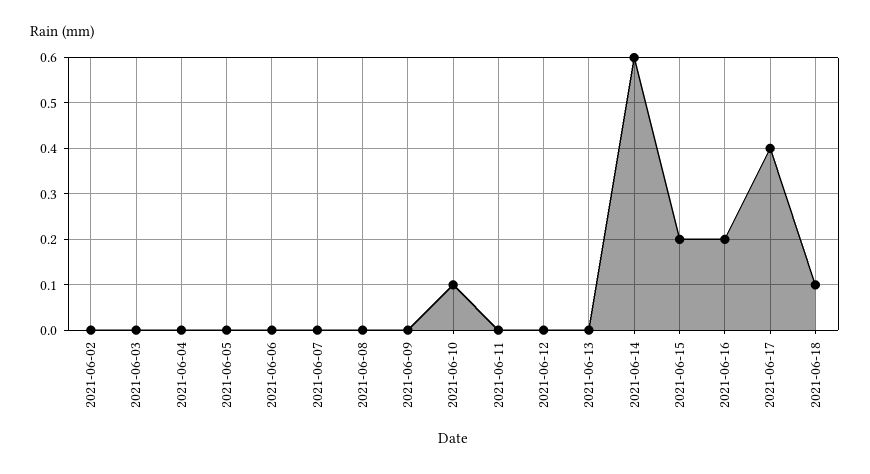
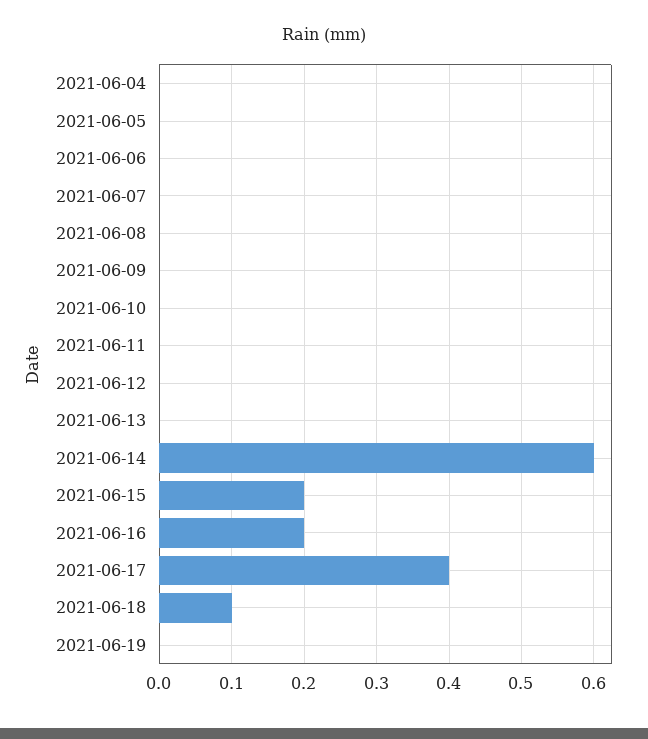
2021-06-02: 0 -> none
2021-06-03: 0 -> none
2021-06-10: 0.1 -> 0
2021-06-19: none -> 0

